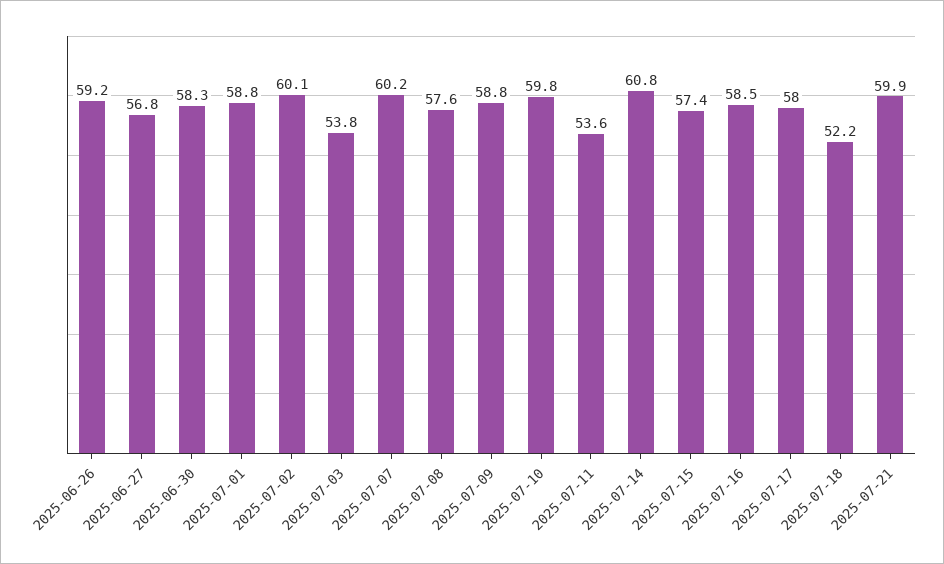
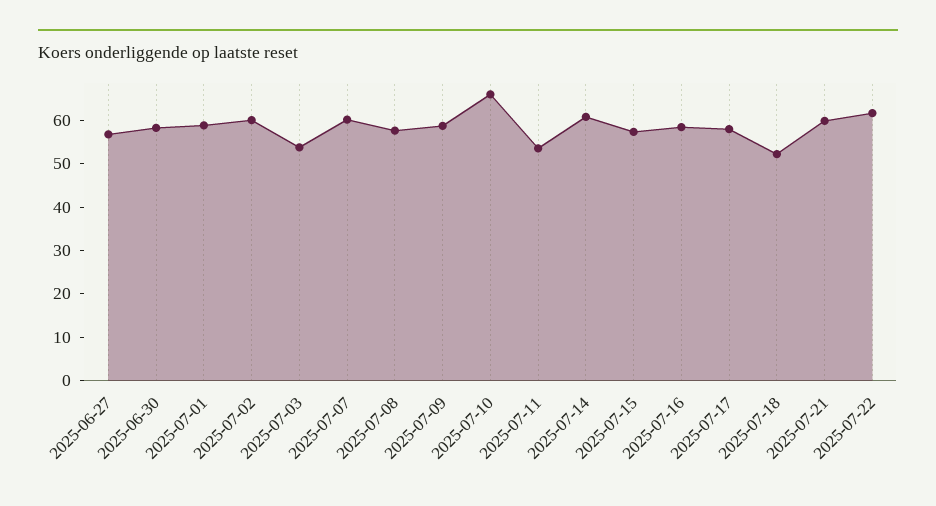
2025-06-26: 59.2 -> none
2025-07-10: 59.8 -> 66
2025-07-22: none -> 62

